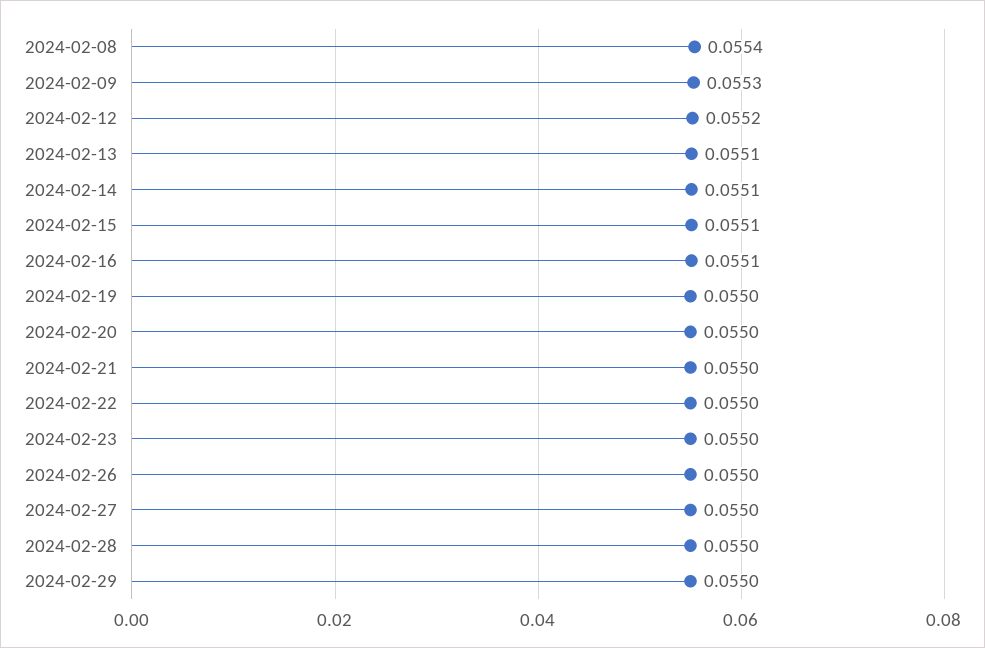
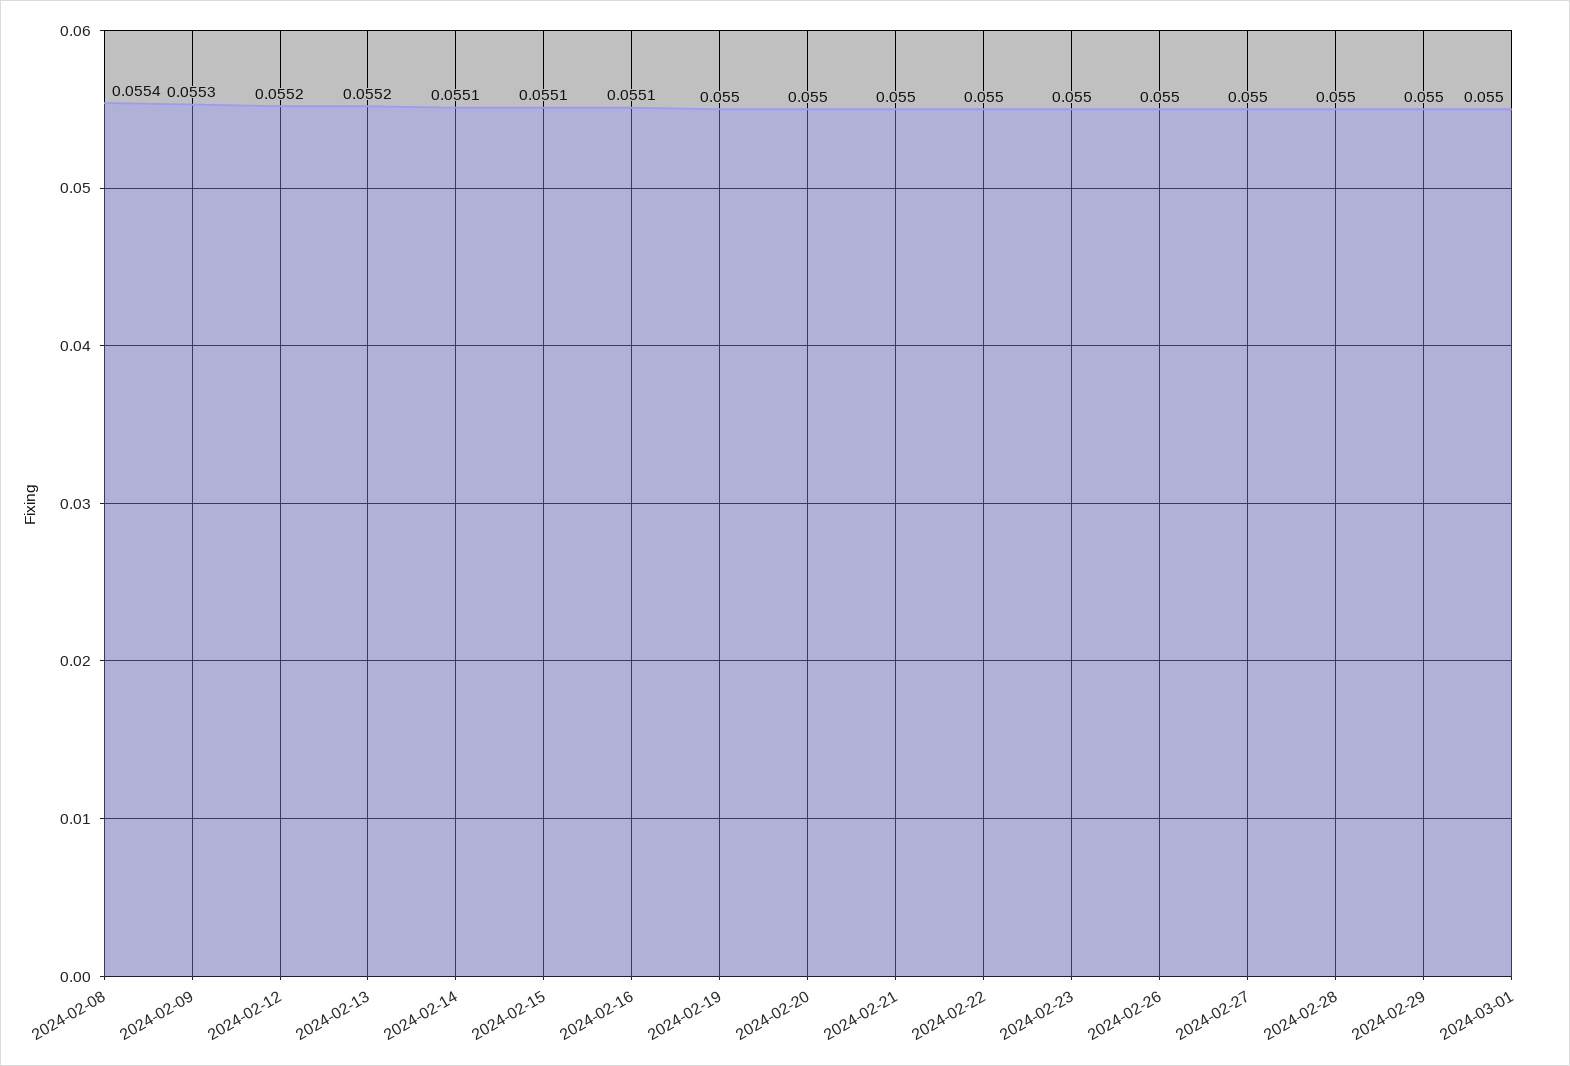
2024-02-13: 0.0551 -> 0.0552
2024-03-01: none -> 0.055

